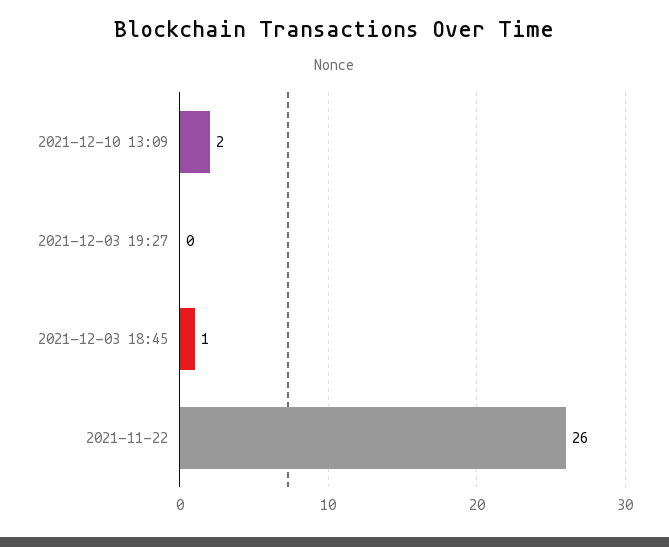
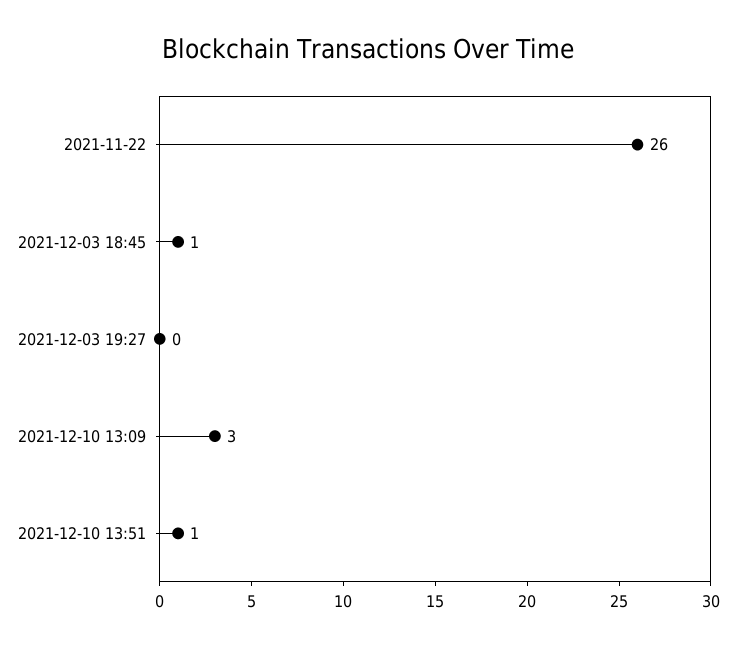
2021-12-10 13:09: 2 -> 3
2021-12-10 13:51: none -> 1

